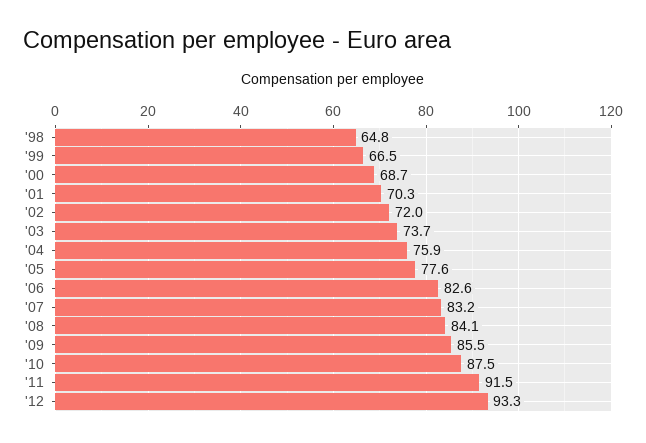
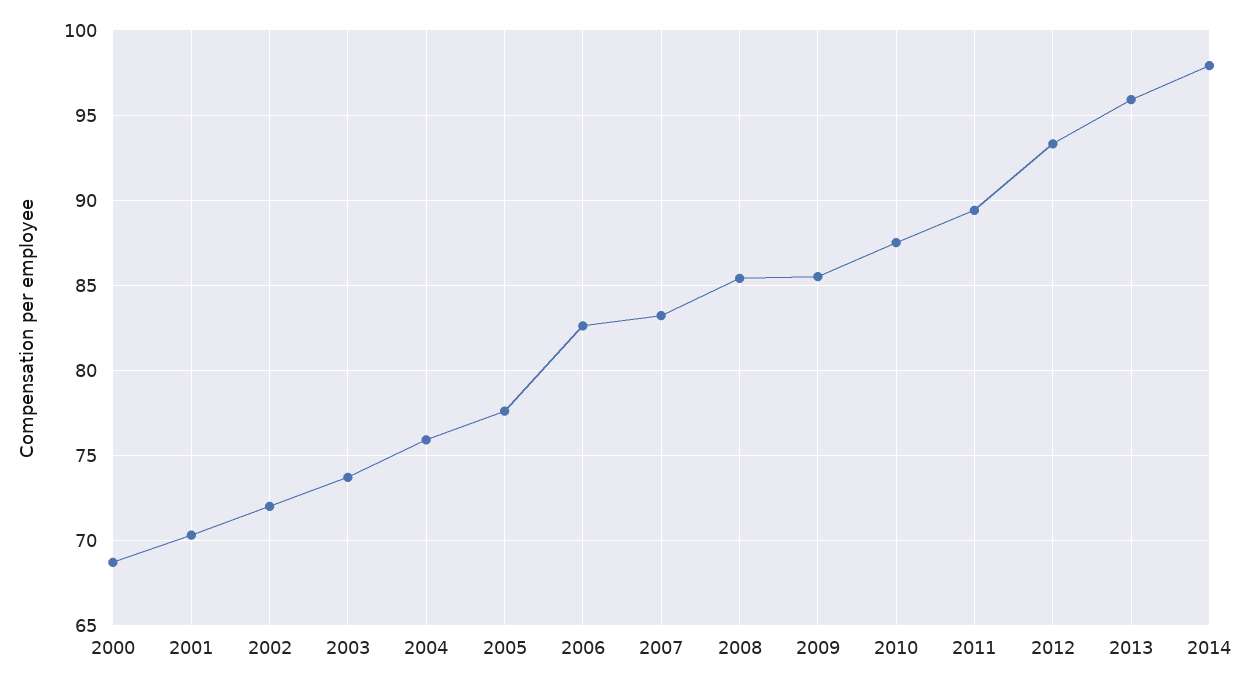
'98: 64.8 -> none
'99: 66.5 -> none
'08: 84.1 -> 85.5
'11: 91.5 -> 89.5
2013: none -> 96
2014: none -> 98

